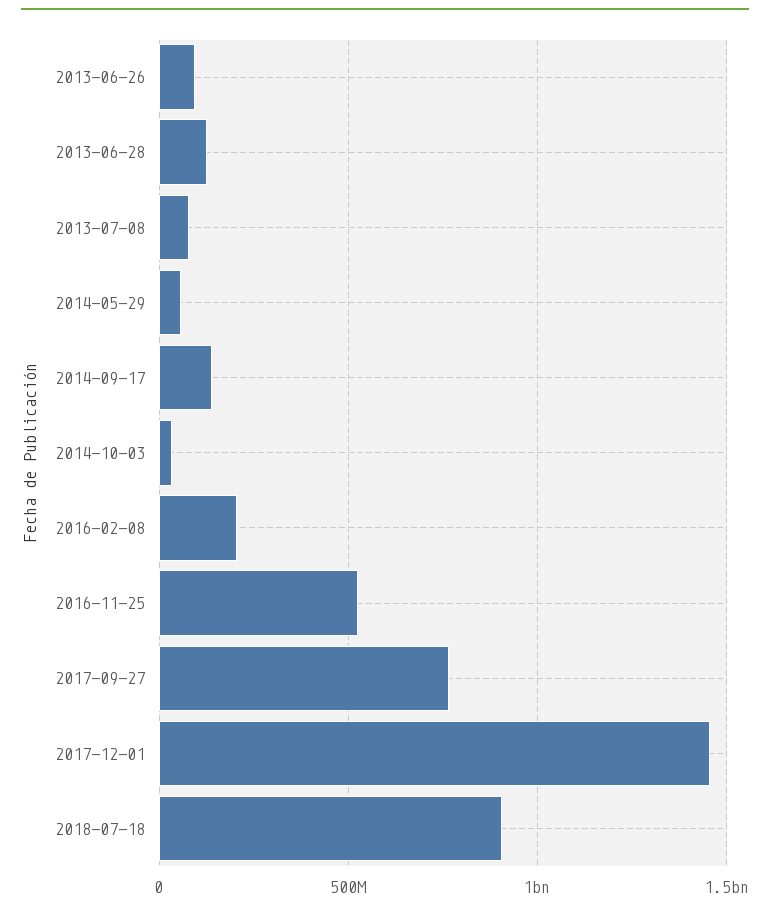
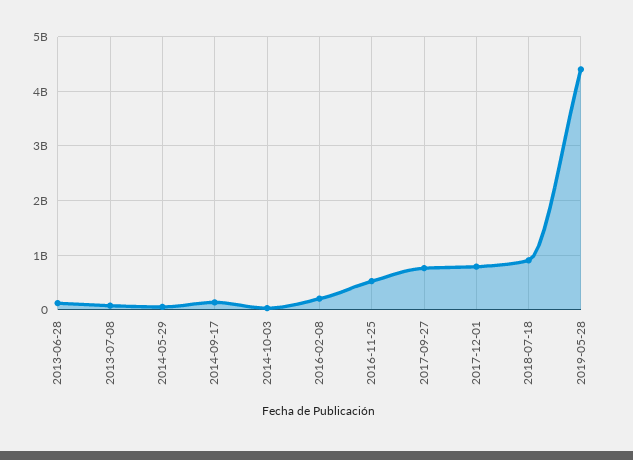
2013-06-26: 100000000 -> none
2017-12-01: 1450000000 -> 800000000
2019-05-28: none -> 4400000000

